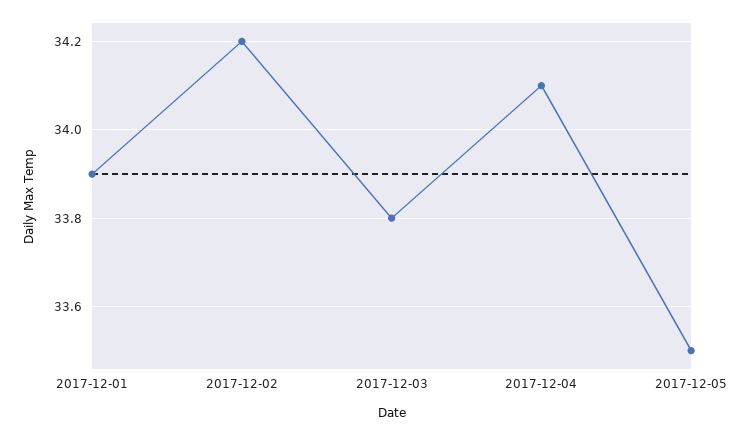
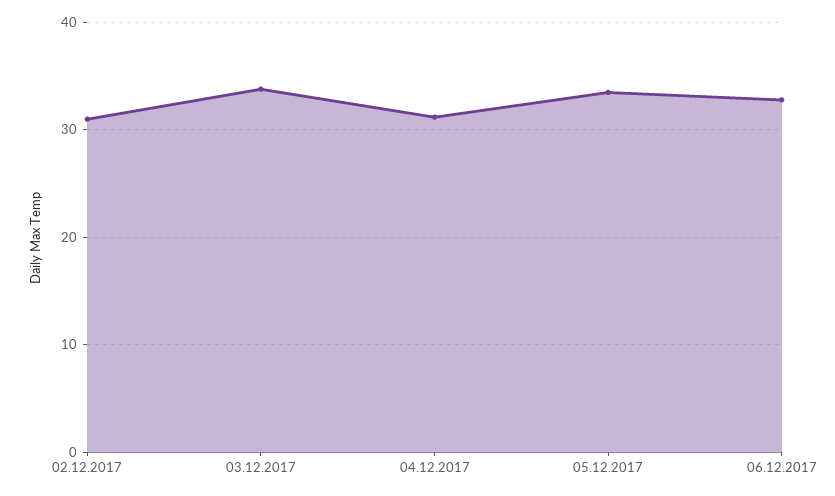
2017-12-01: 33.9 -> none
2017-12-02: 34.2 -> 31
2017-12-04: 34.1 -> 31
06.12.2017: none -> 33

